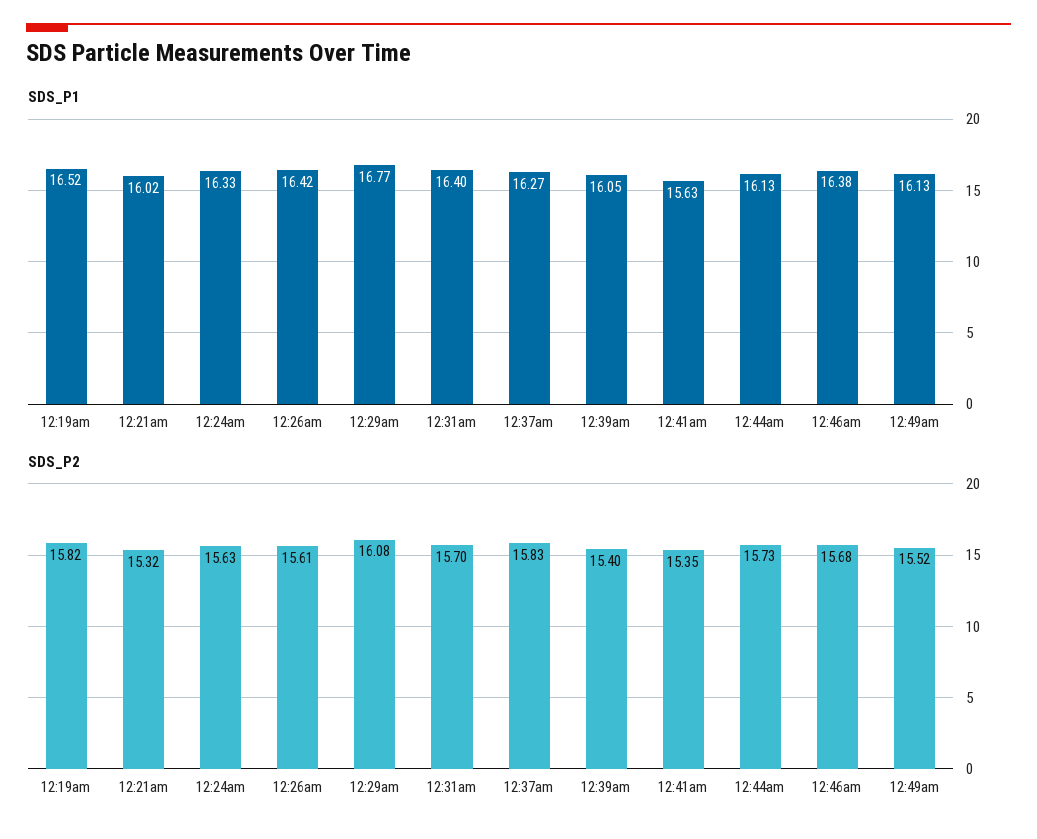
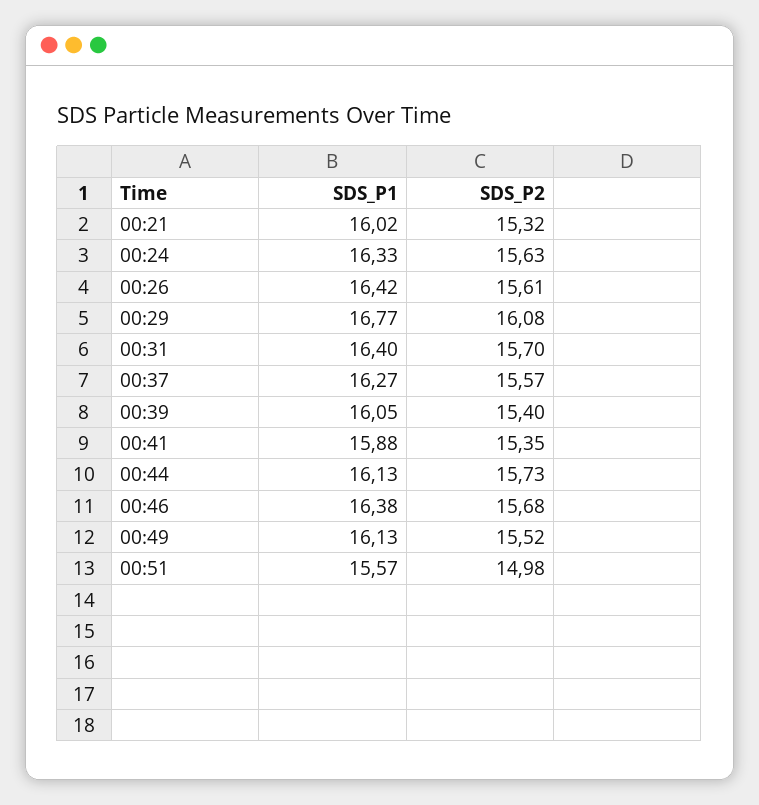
SDS_P1, 12:19am: 16.52 -> none
SDS_P1, 12:41am: 15.63 -> 15.88
SDS_P2, 12:19am: 15.82 -> none
SDS_P2, 12:37am: 15.83 -> 15.57
SDS_P1, 00:51: none -> 15.57
SDS_P2, 00:51: none -> 14.98

